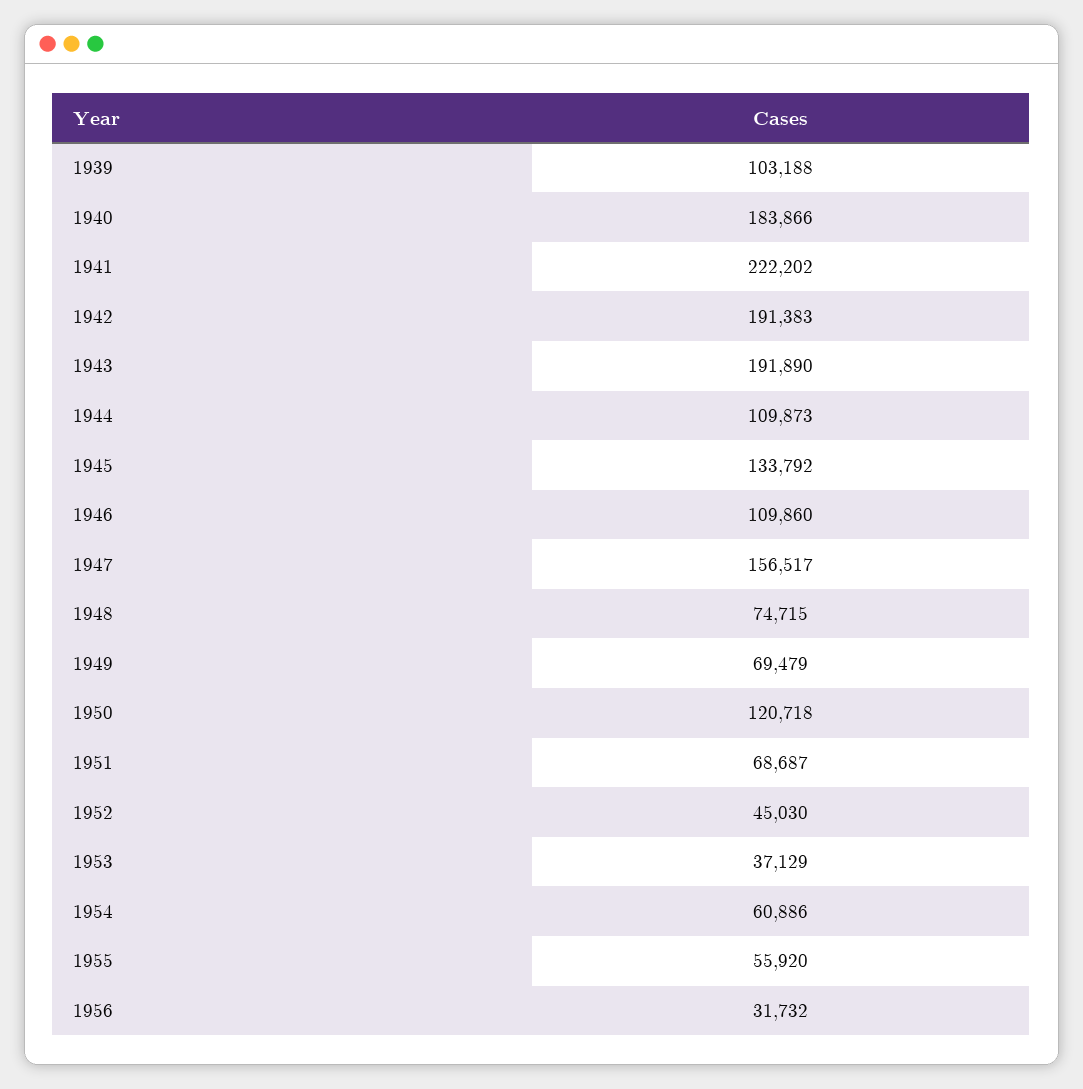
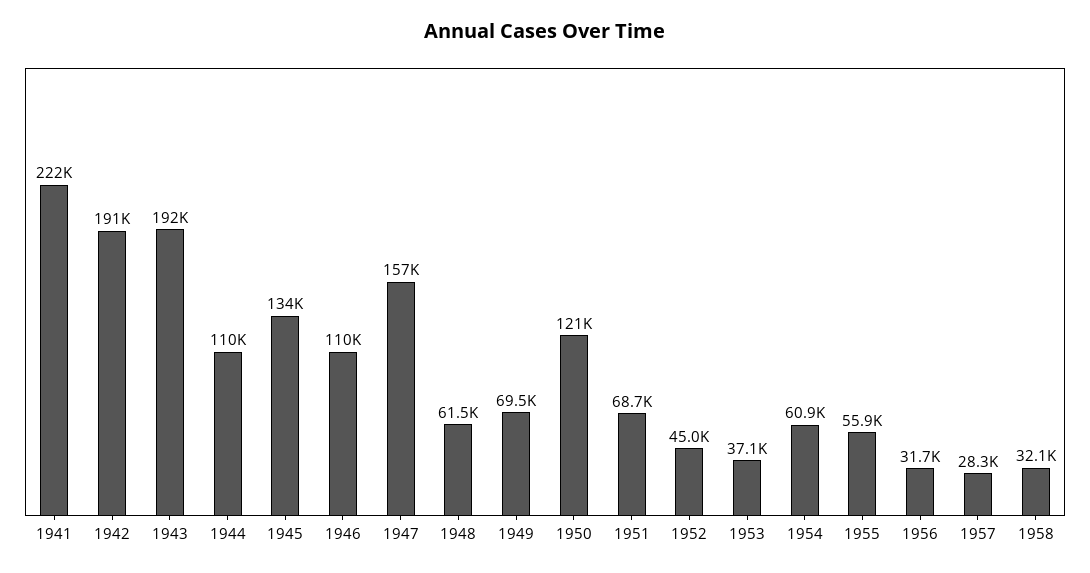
1939: 103188 -> none
1940: 183866 -> none
1948: 74715 -> 61500
1957: none -> 28300
1958: none -> 32100

